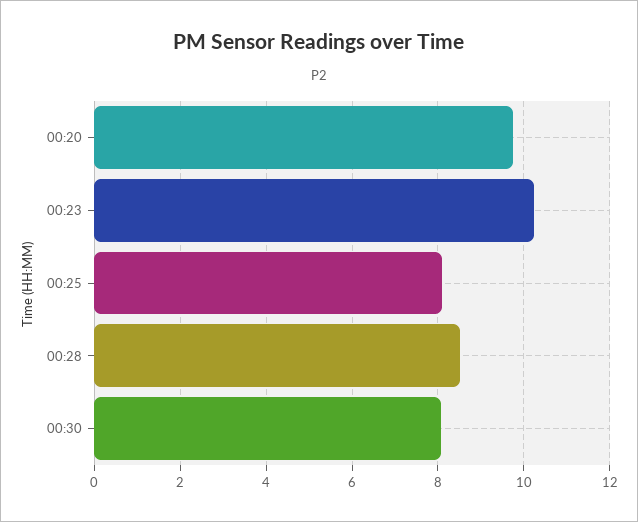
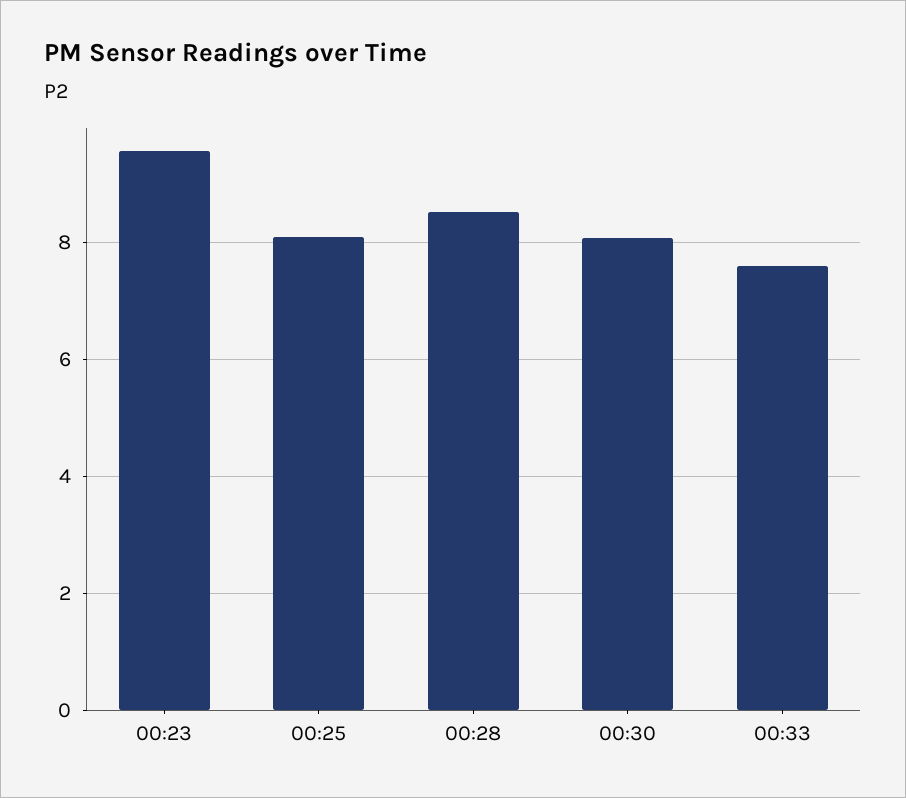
00:20: 9.8 -> none
00:23: 10.2 -> 9.6
00:33: none -> 7.6

